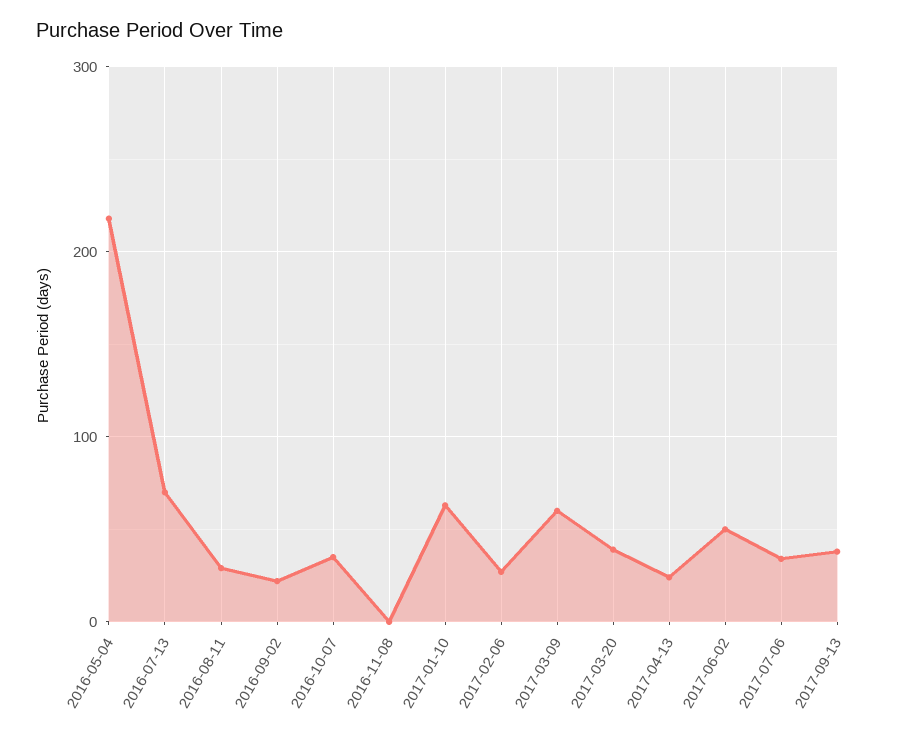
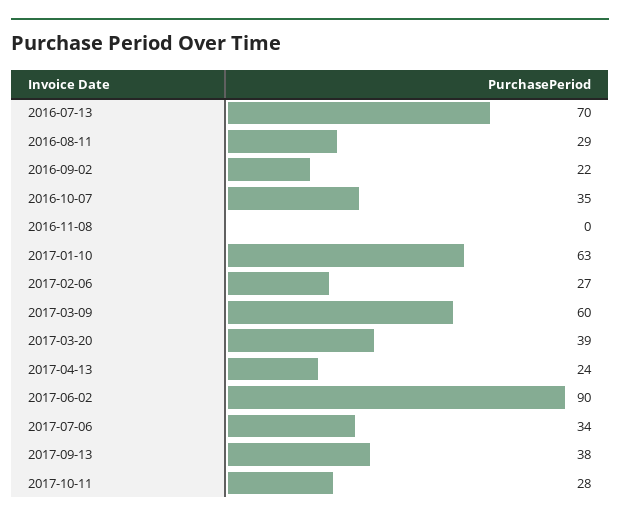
2016-05-04: 220 -> none
2017-06-02: 50 -> 90
2017-10-11: none -> 28

